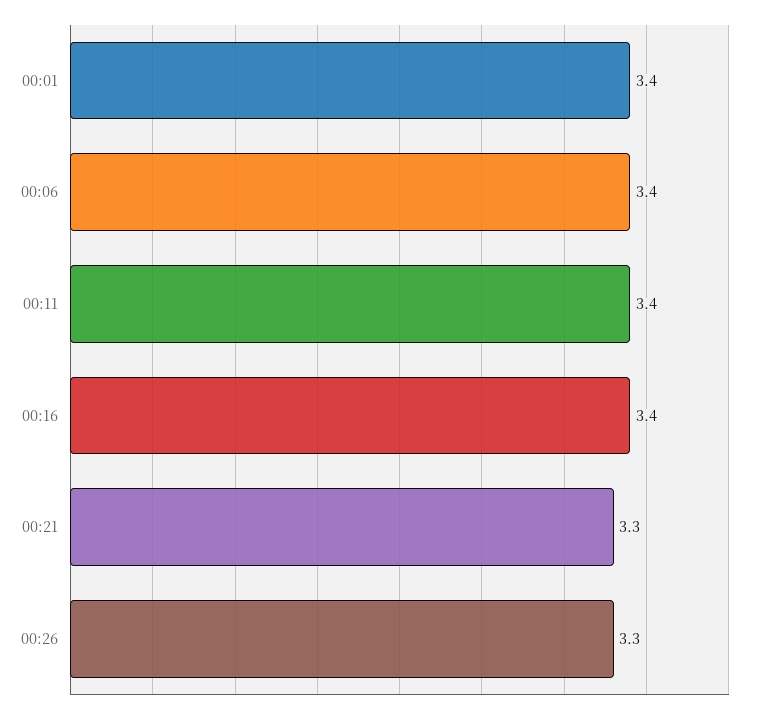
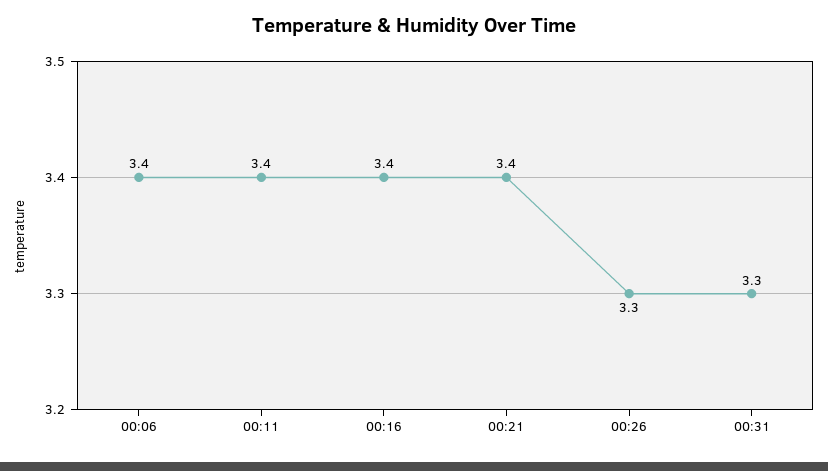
00:01: 3.4 -> none
00:21: 3.3 -> 3.4
00:31: none -> 3.3

